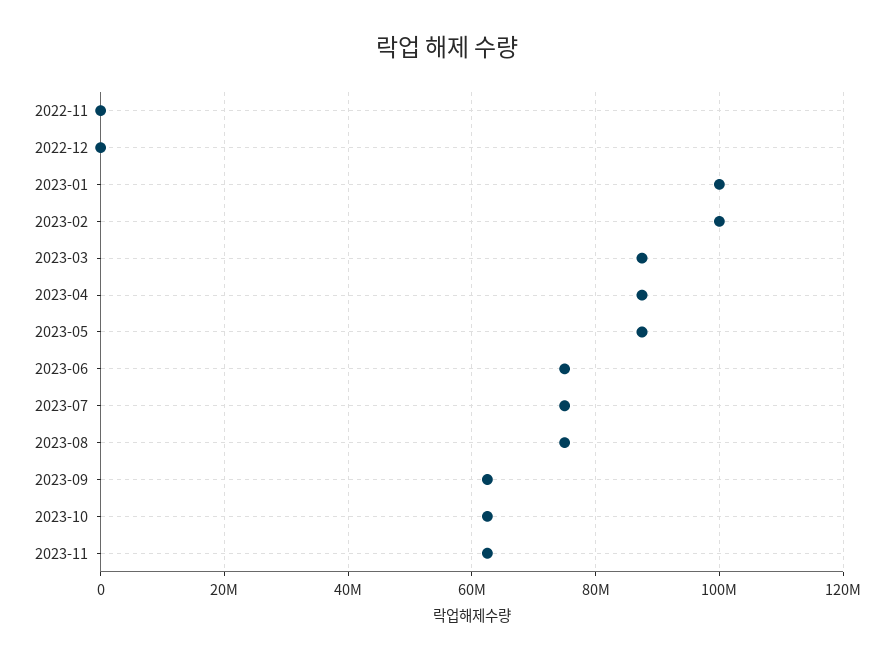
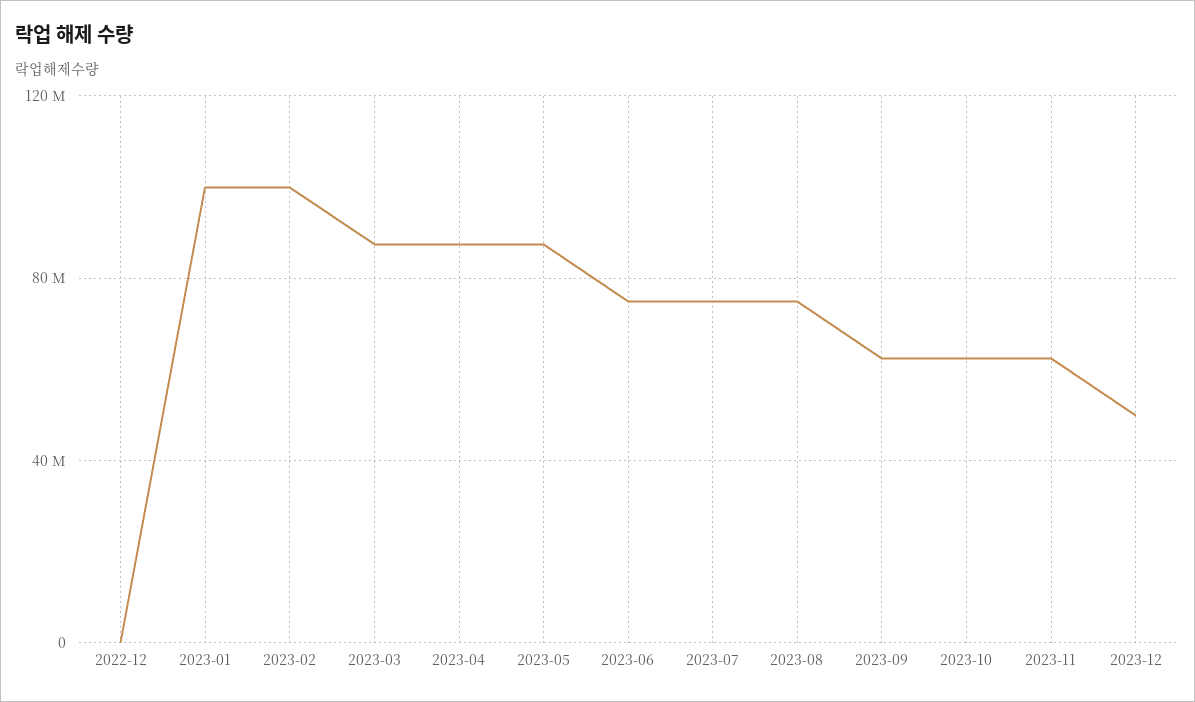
2022-11: 0 -> none
2023-12: none -> 50000000

